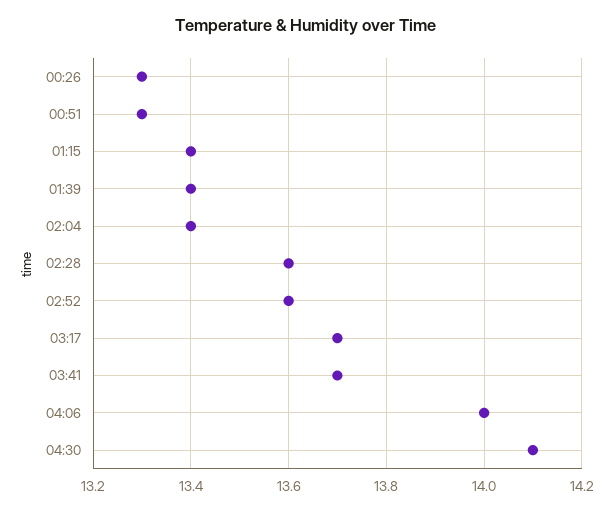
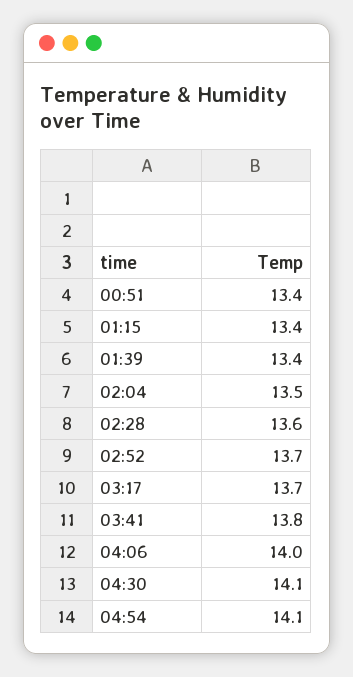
00:26: 13.3 -> none
00:51: 13.3 -> 13.4
02:04: 13.4 -> 13.5
02:52: 13.6 -> 13.7
03:41: 13.7 -> 13.8
04:54: none -> 14.1

